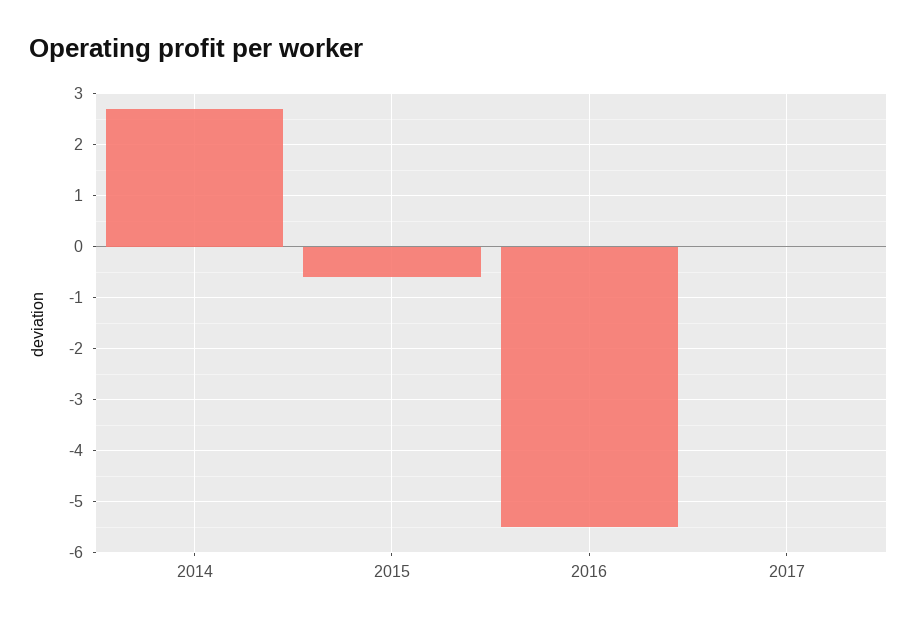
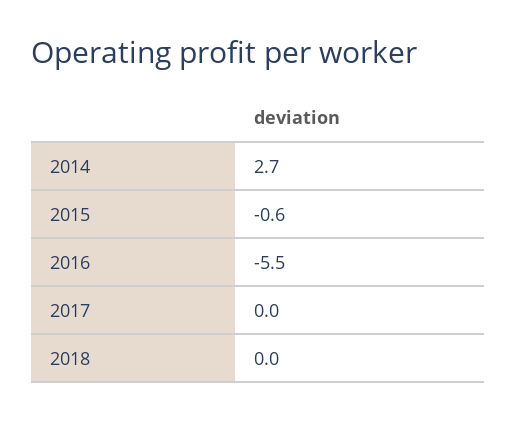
2018: none -> 0

